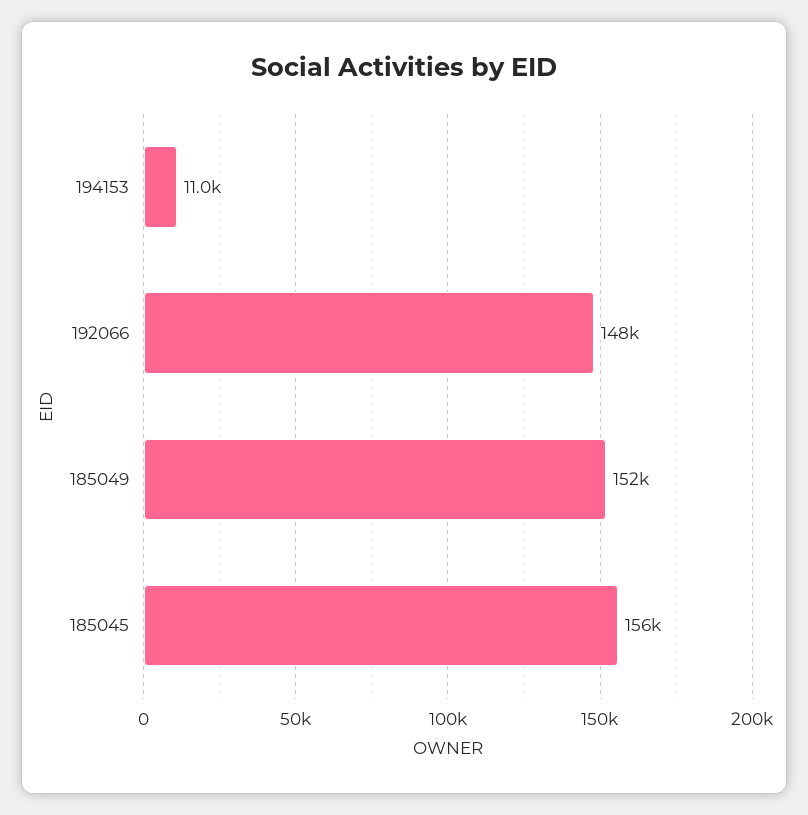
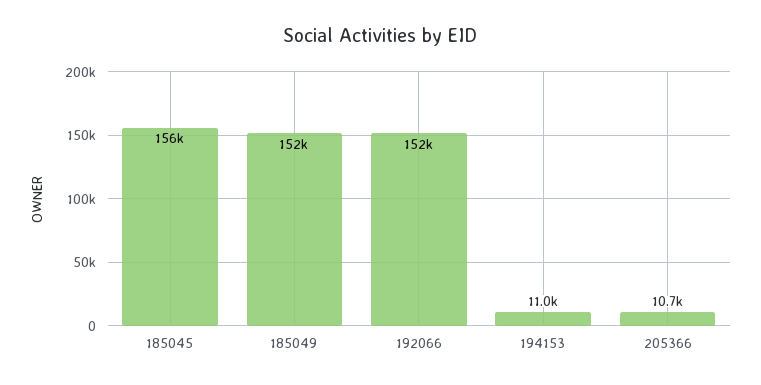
192066: 148000 -> 152000
205366: none -> 10700

